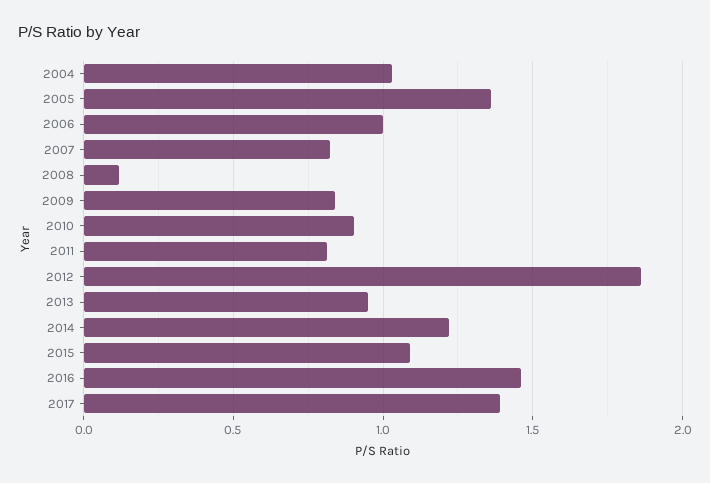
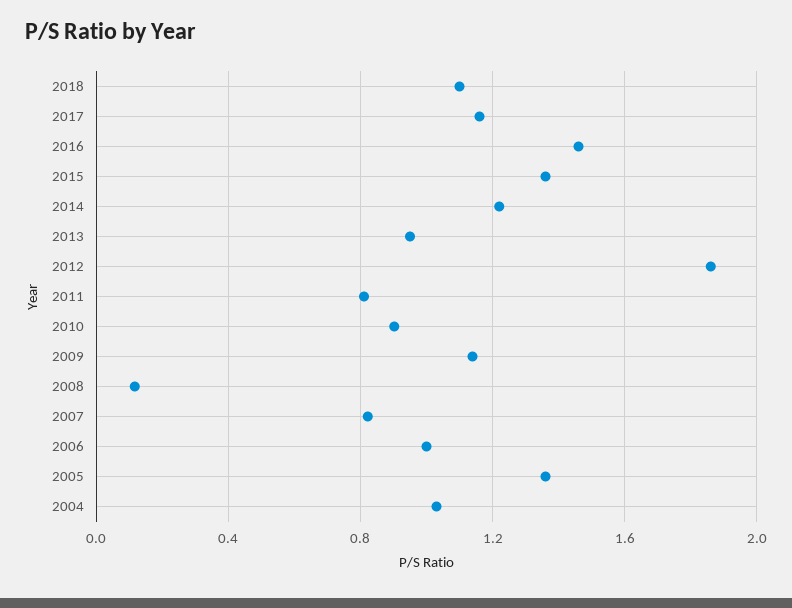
2009: 0.85 -> 1.15
2015: 1.1 -> 1.35
2017: 1.4 -> 1.15
2018: none -> 1.1

